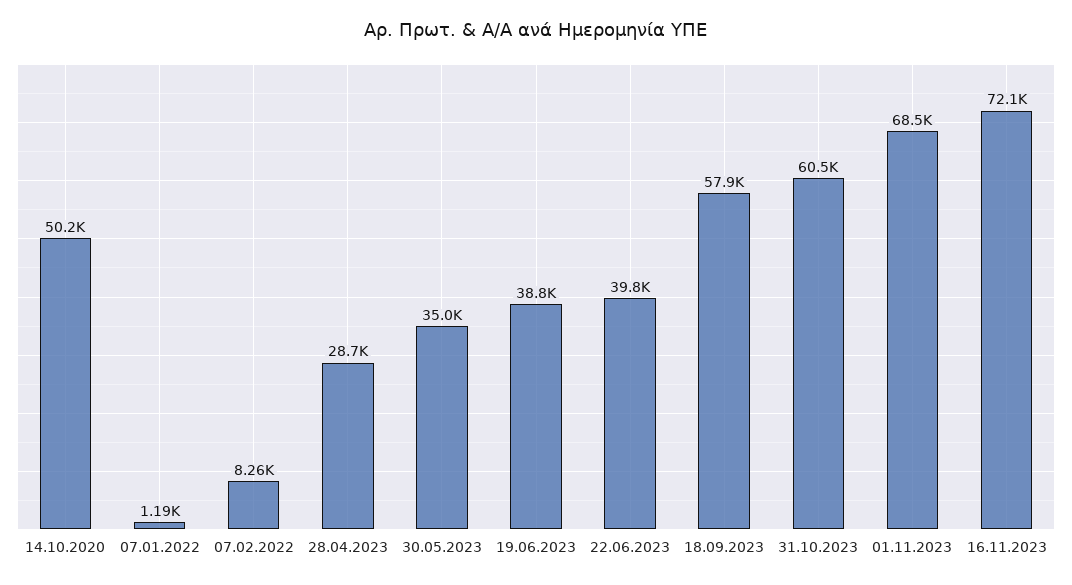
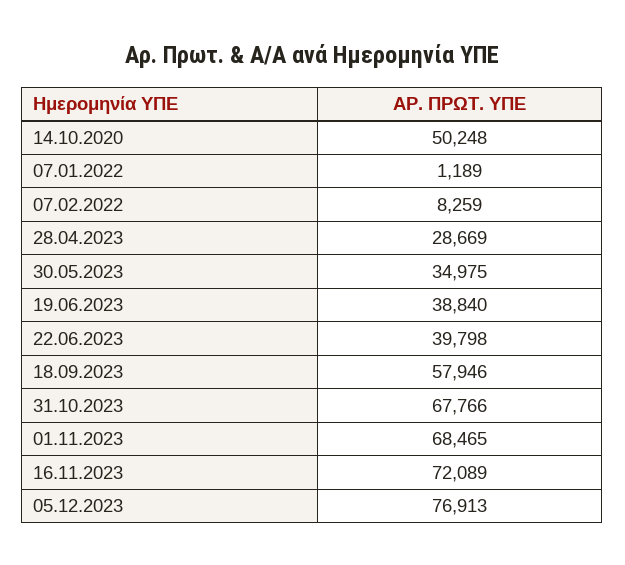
31.10.2023: 60500 -> 67766
05.12.2023: none -> 76913

